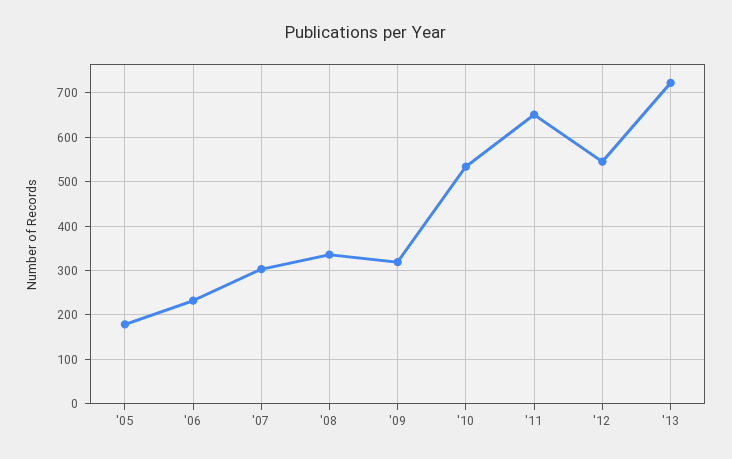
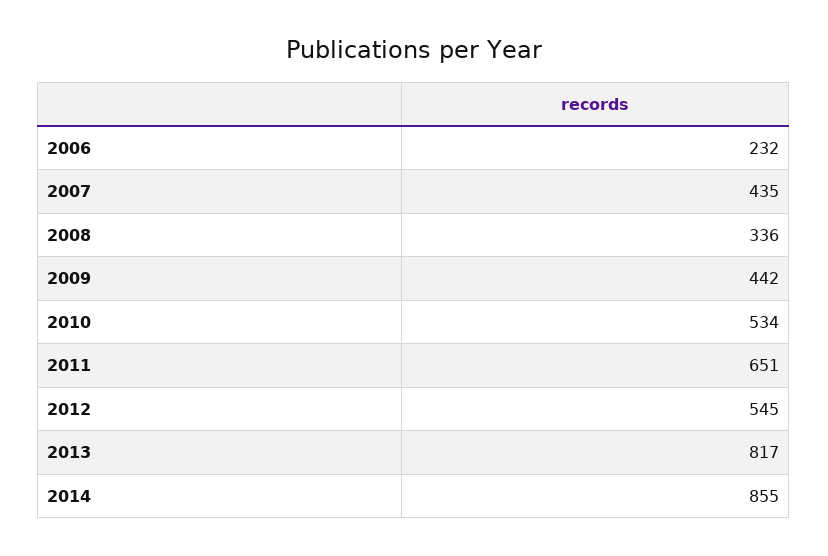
'05: 180 -> none
'07: 300 -> 435
'09: 320 -> 442
'13: 720 -> 817
2014: none -> 855

